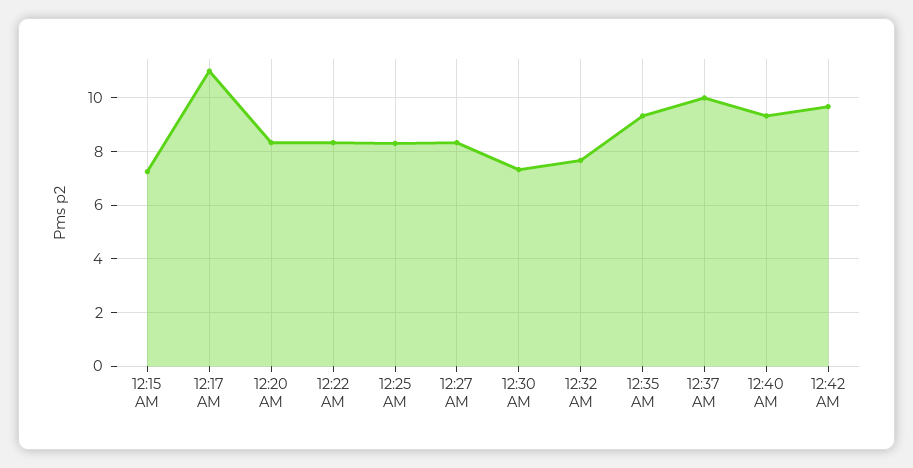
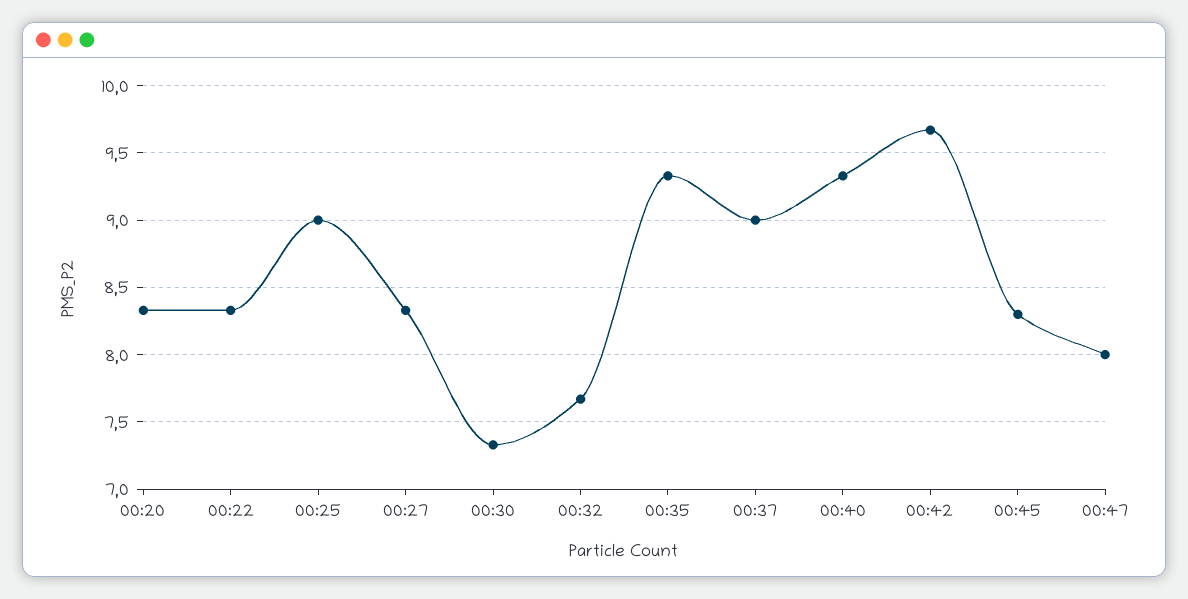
12:15 AM: 7.25 -> none
12:17 AM: 11 -> none
12:25 AM: 8.25 -> 9
12:37 AM: 10 -> 9
00:45: none -> 8.3
00:47: none -> 8

